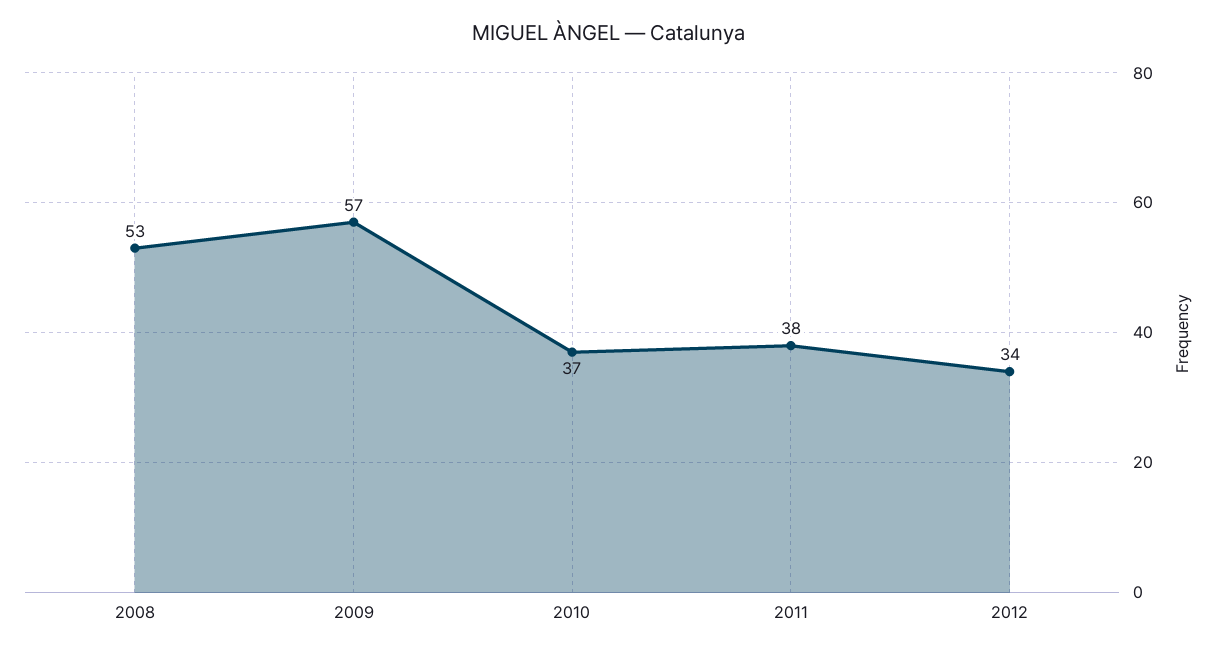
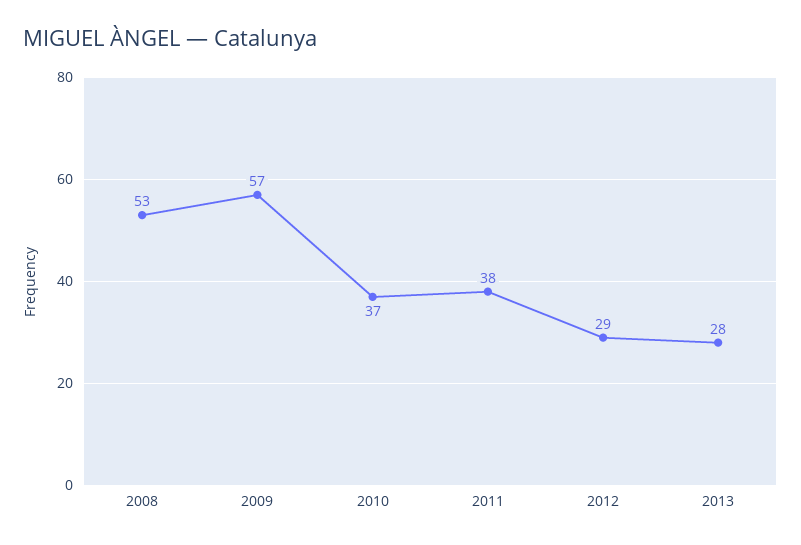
2012: 34 -> 29
2013: none -> 28

